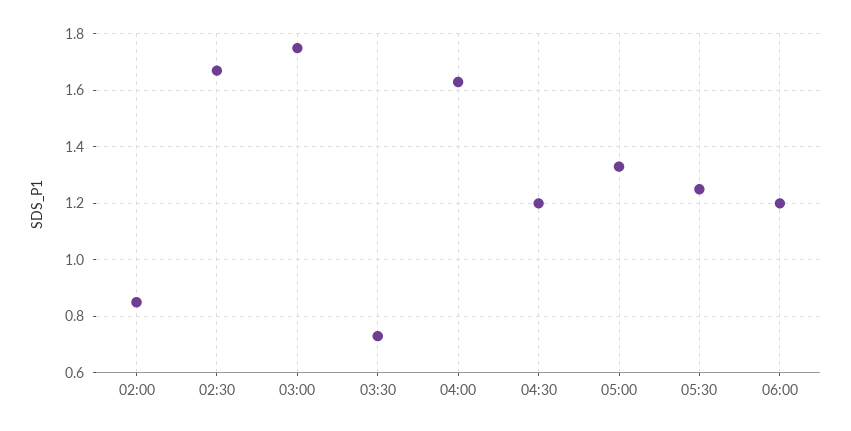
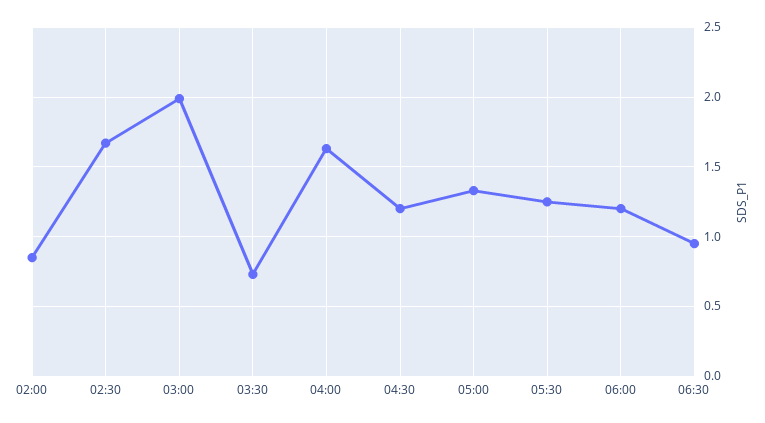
03:00: 1.75 -> 2
06:30: none -> 0.95

